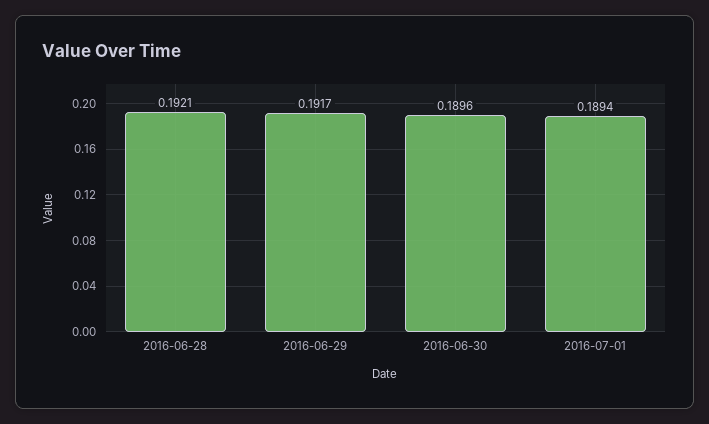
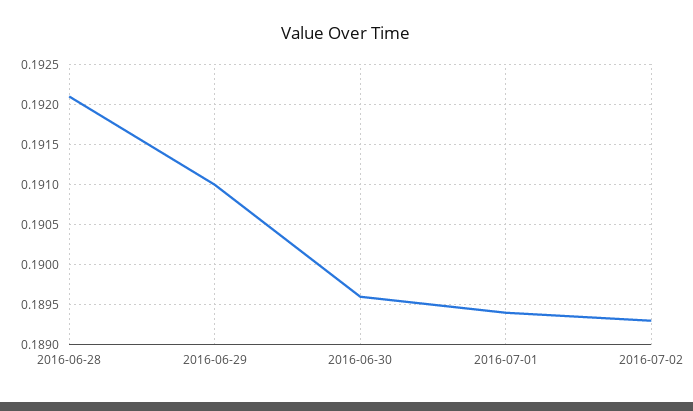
2016-06-29: 0.1917 -> 0.191
2016-07-02: none -> 0.1893

